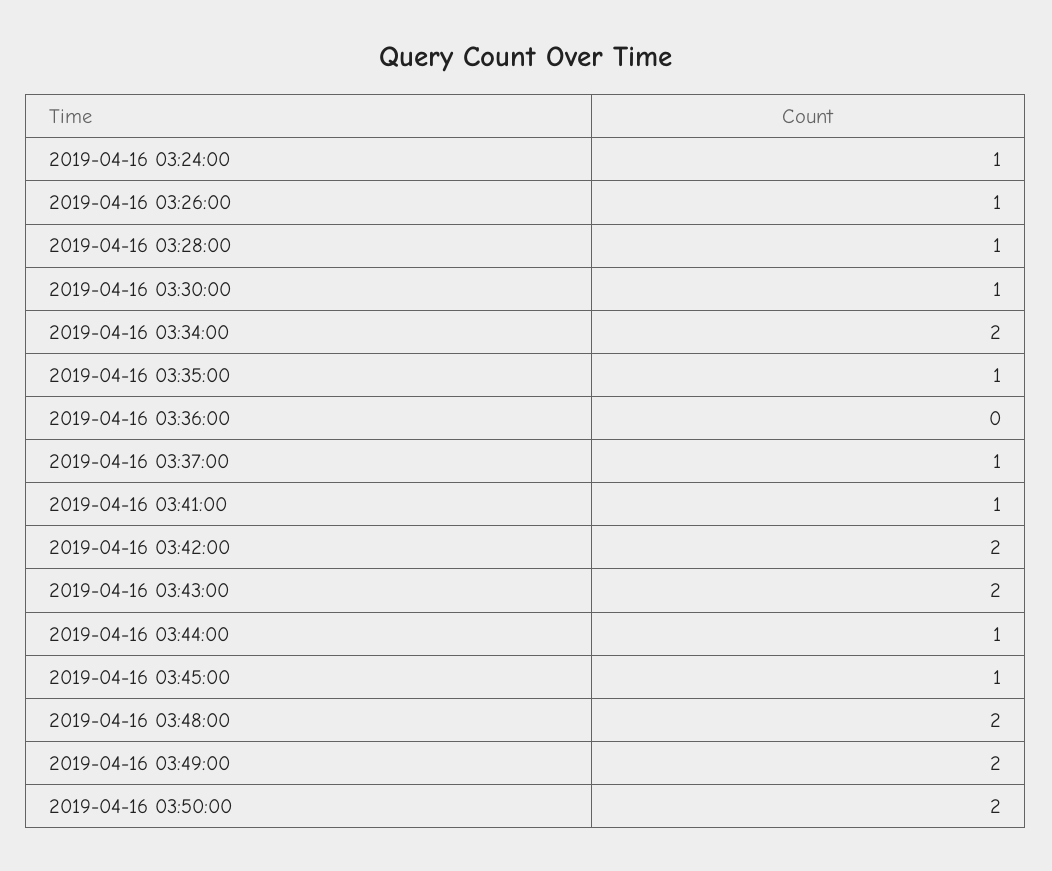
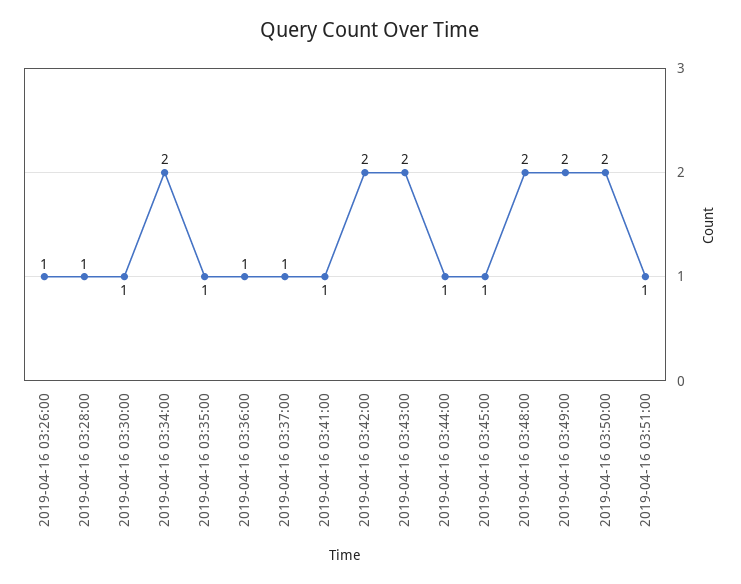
2019-04-16 03:24:00: 1 -> none
2019-04-16 03:36:00: 0 -> 1
2019-04-16 03:51:00: none -> 1

